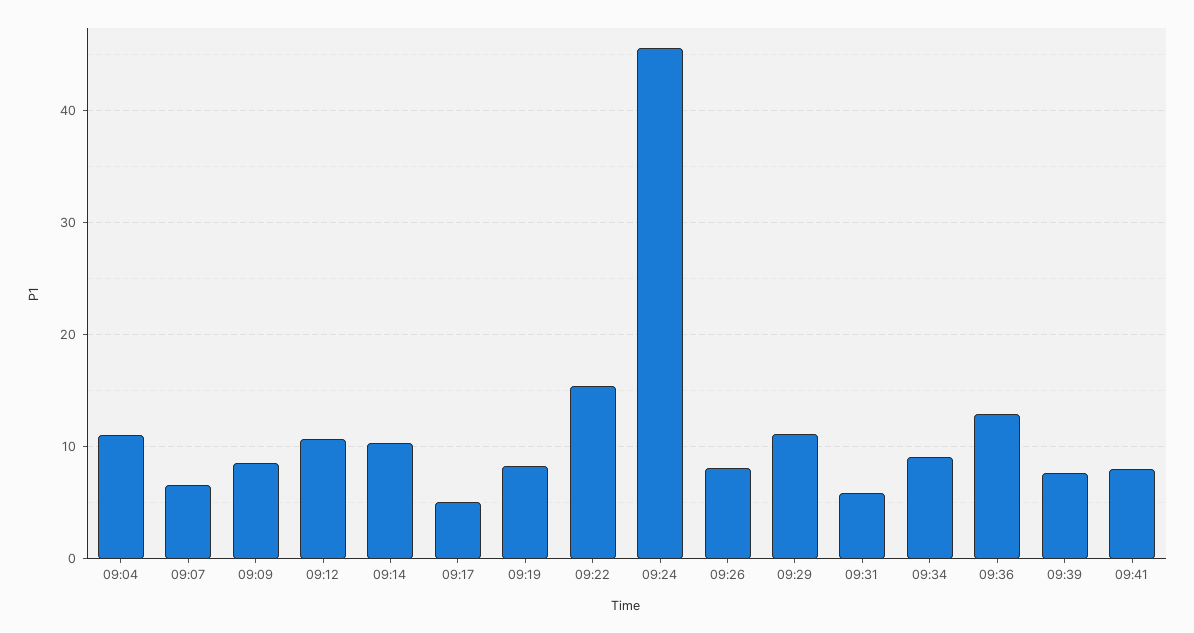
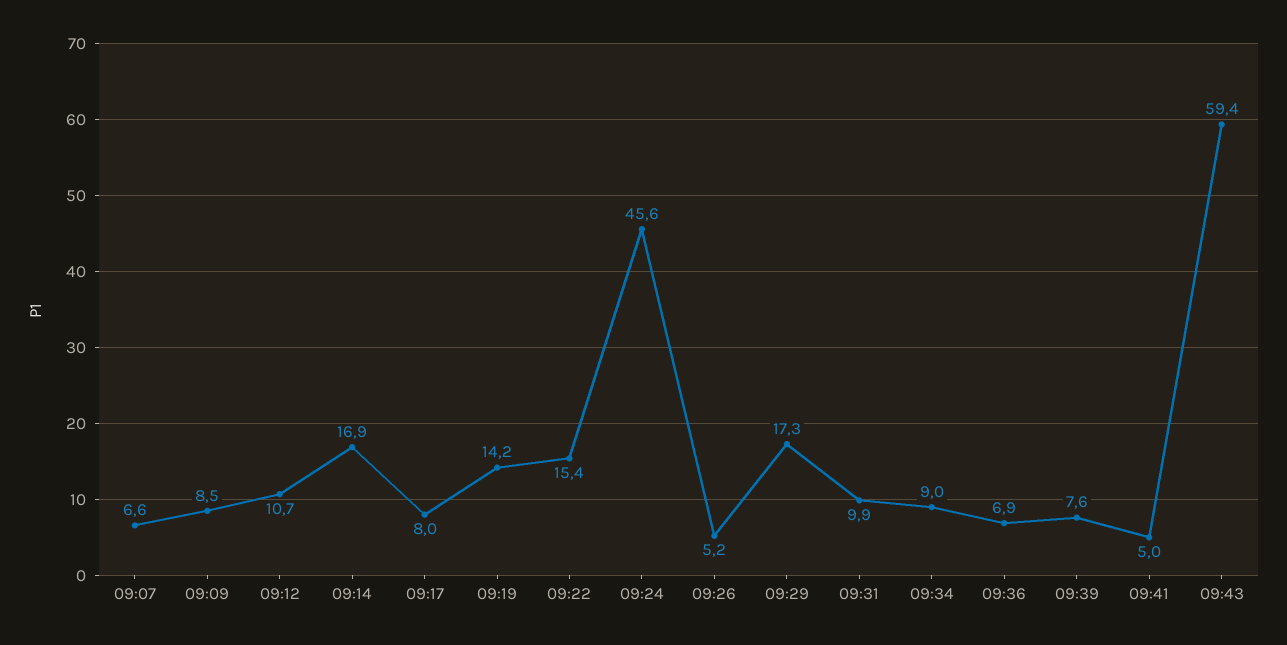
09:04: 11 -> none
09:14: 10 -> 16.9
09:17: 5 -> 8
09:19: 8 -> 14.2
09:26: 8 -> 5.2
09:29: 11 -> 17.3
09:31: 6 -> 9.9
09:36: 13 -> 6.9
09:41: 8 -> 5
09:43: none -> 59.4

